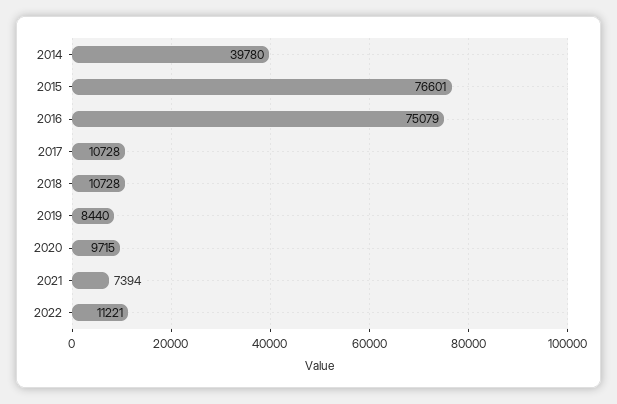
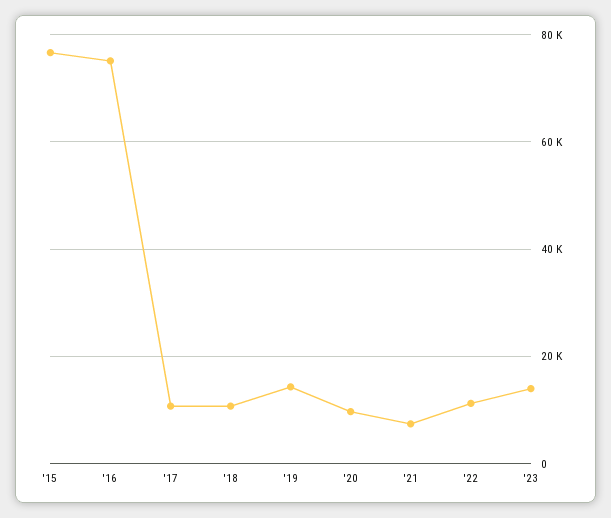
2014: 39780 -> none
2019: 8440 -> 14000
'23: none -> 14000

